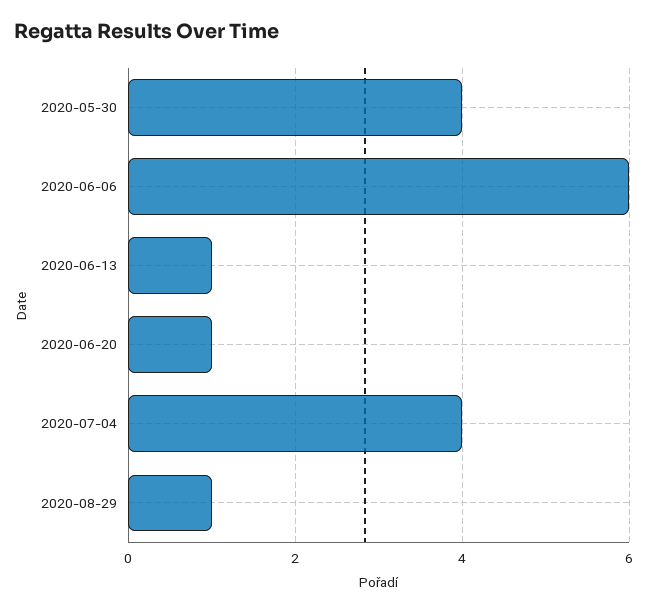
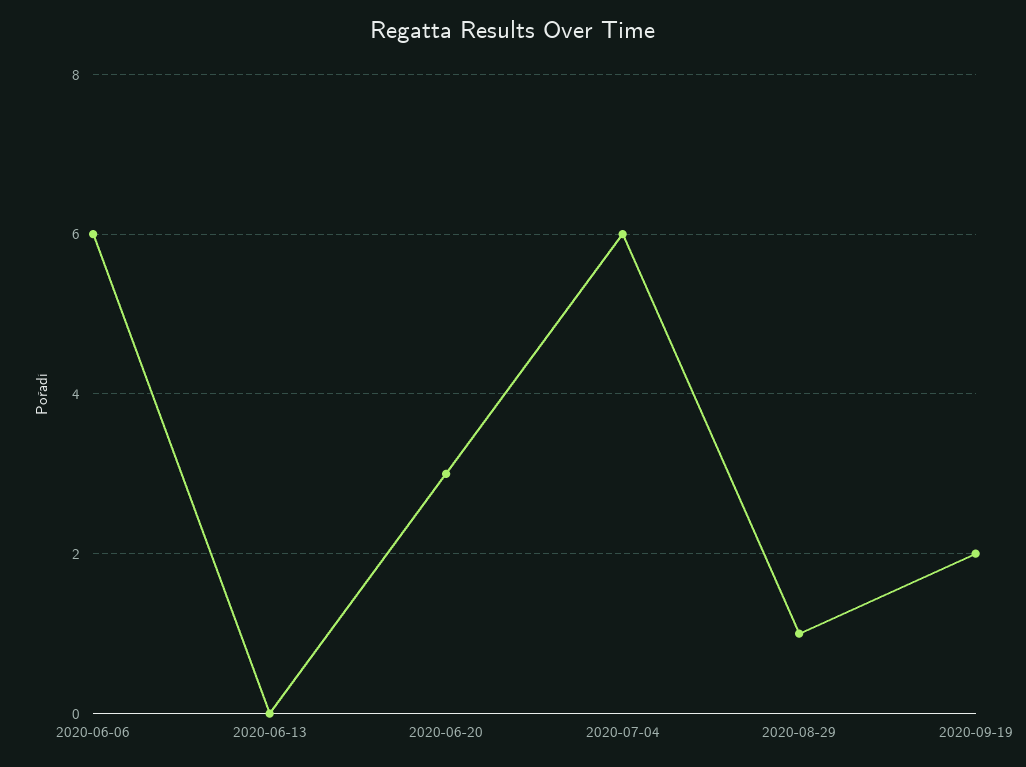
2020-05-30: 4 -> none
2020-06-13: 1 -> 0
2020-06-20: 1 -> 3
2020-07-04: 4 -> 6
2020-09-19: none -> 2

